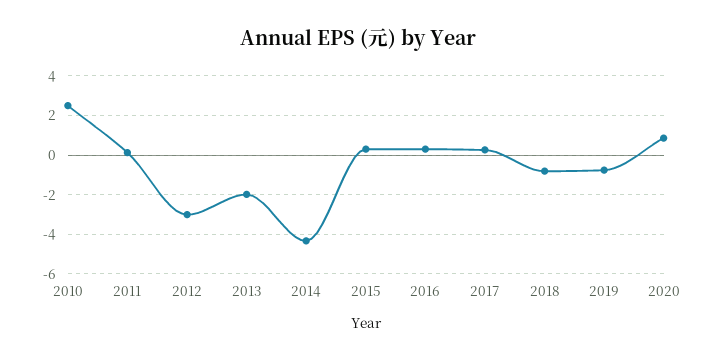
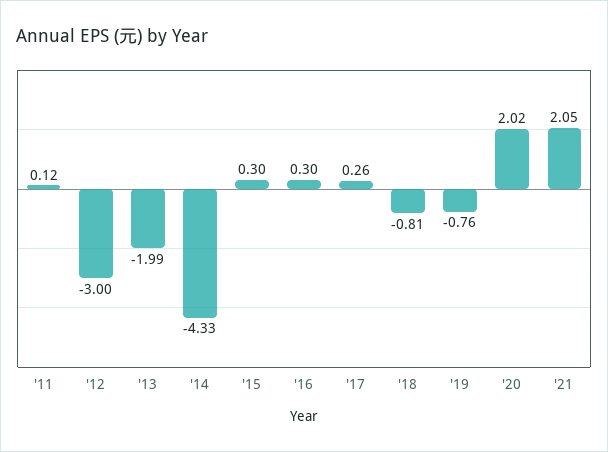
2010: 2.5 -> none
2020: 1 -> 2.02
'21: none -> 2.05

